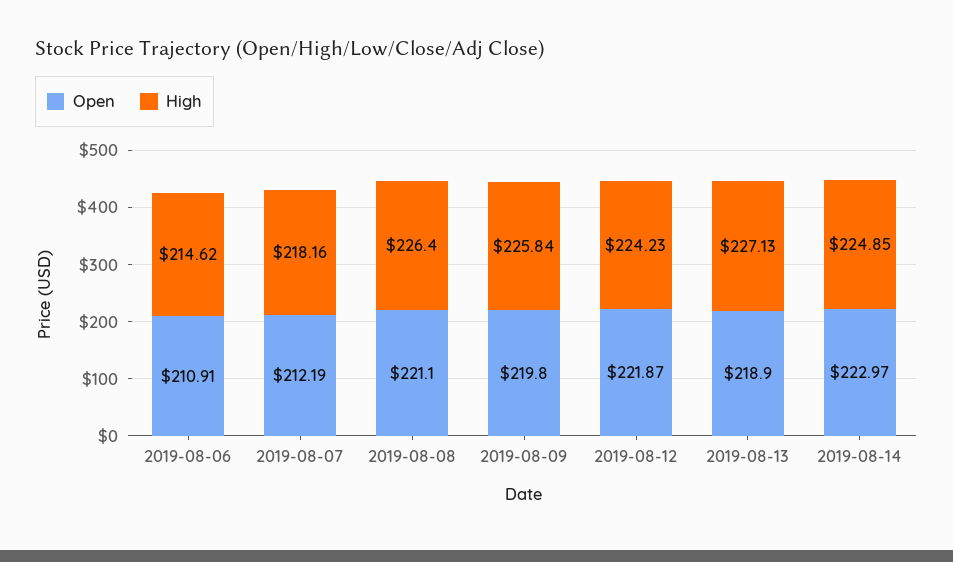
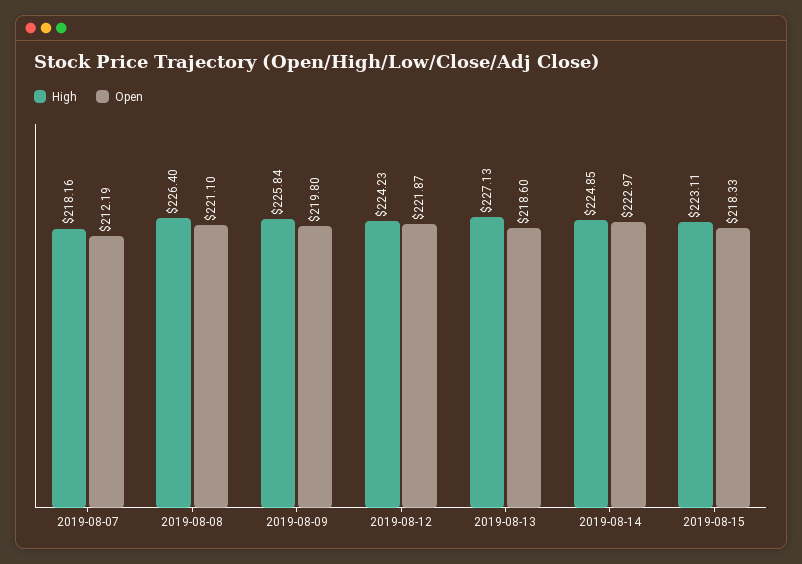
Open, 2019-08-06: 210.91 -> none
High, 2019-08-06: 214.62 -> none
Open, 2019-08-13: 218.9 -> 218.6
High, 2019-08-15: none -> 223.11
Open, 2019-08-15: none -> 218.33

